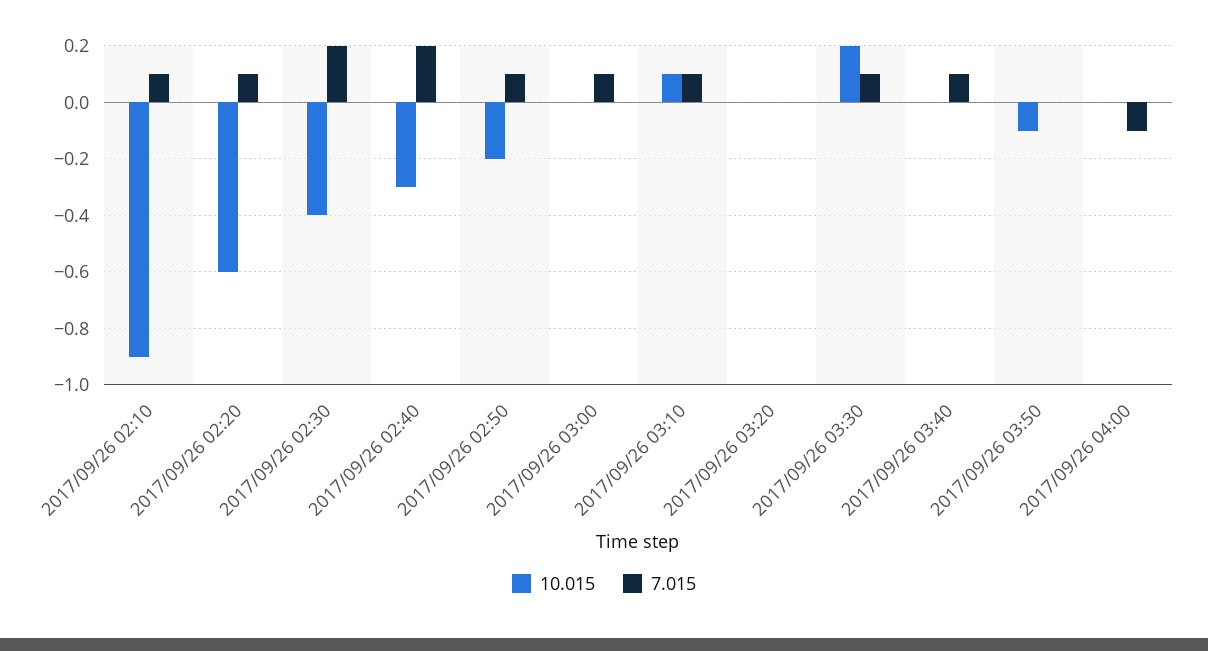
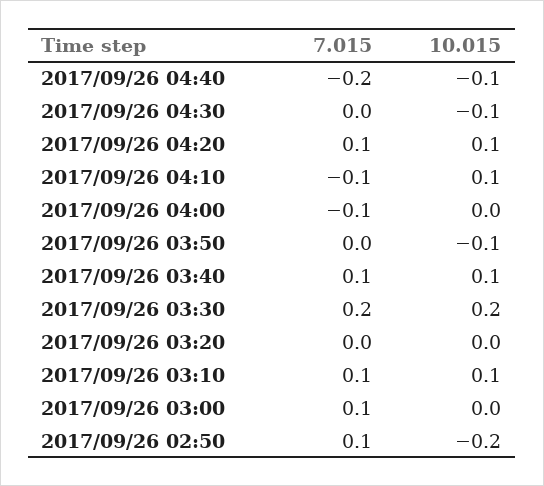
10.015, 2017/09/26 02:10: -0.9 -> none
7.015, 2017/09/26 02:10: 0.1 -> none
10.015, 2017/09/26 02:20: -0.6 -> none
7.015, 2017/09/26 02:20: 0.1 -> none
10.015, 2017/09/26 02:30: -0.4 -> none
7.015, 2017/09/26 02:30: 0.2 -> none
10.015, 2017/09/26 02:40: -0.3 -> none
7.015, 2017/09/26 02:40: 0.2 -> none
7.015, 2017/09/26 03:30: 0.1 -> 0.2
10.015, 2017/09/26 03:40: 0 -> 0.1
7.015, 2017/09/26 04:40: none -> -0.2
10.015, 2017/09/26 04:40: none -> -0.1
7.015, 2017/09/26 04:30: none -> 0
10.015, 2017/09/26 04:30: none -> -0.1
7.015, 2017/09/26 04:20: none -> 0.1
10.015, 2017/09/26 04:20: none -> 0.1
7.015, 2017/09/26 04:10: none -> -0.1
10.015, 2017/09/26 04:10: none -> 0.1

